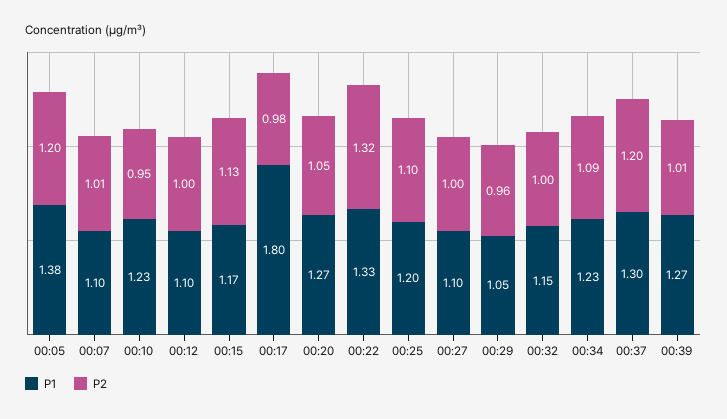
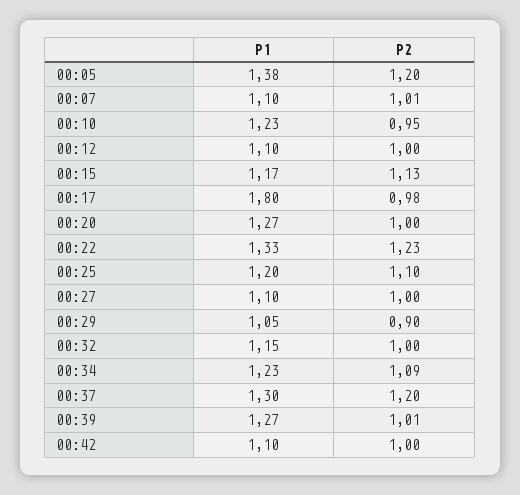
P2, 00:20: 1.05 -> 1
P2, 00:22: 1.32 -> 1.23
P2, 00:29: 0.96 -> 0.9
P1, 00:42: none -> 1.1
P2, 00:42: none -> 1

